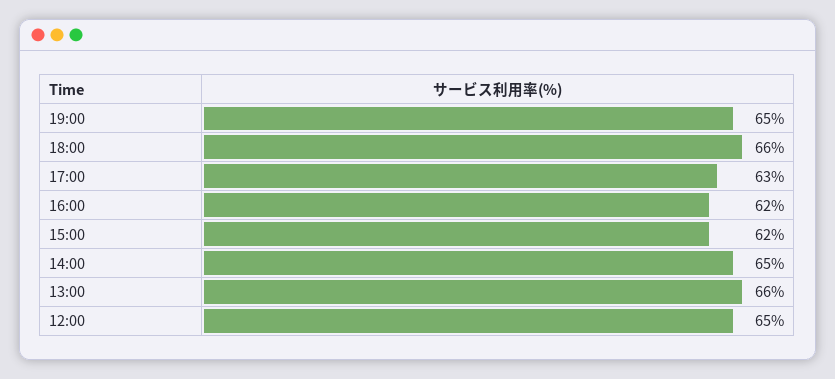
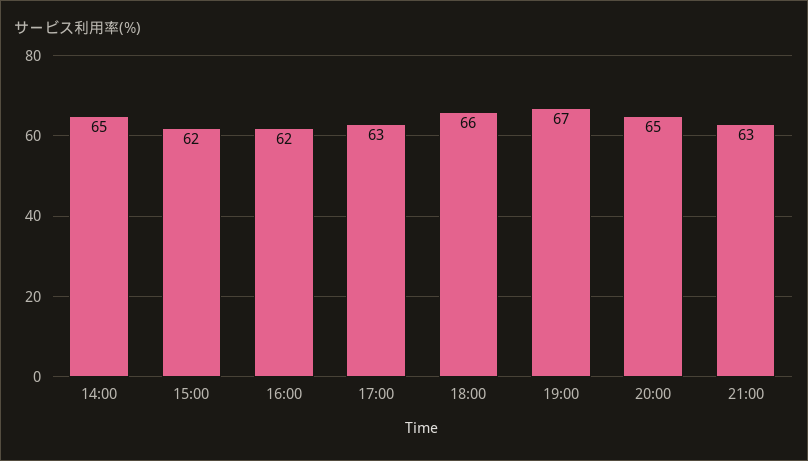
19:00: 65 -> 67
13:00: 66 -> none
12:00: 65 -> none
20:00: none -> 65
21:00: none -> 63

